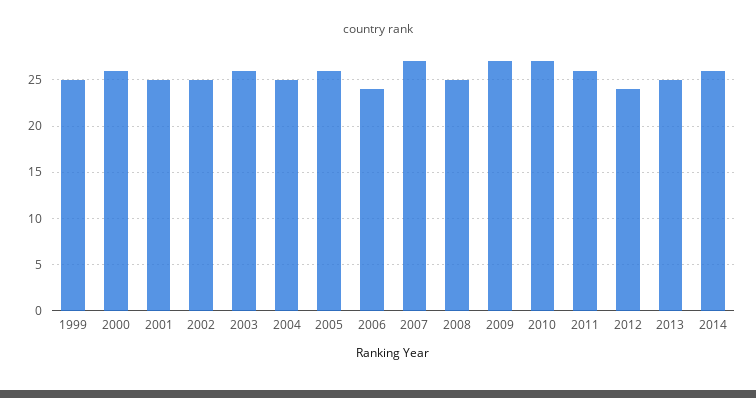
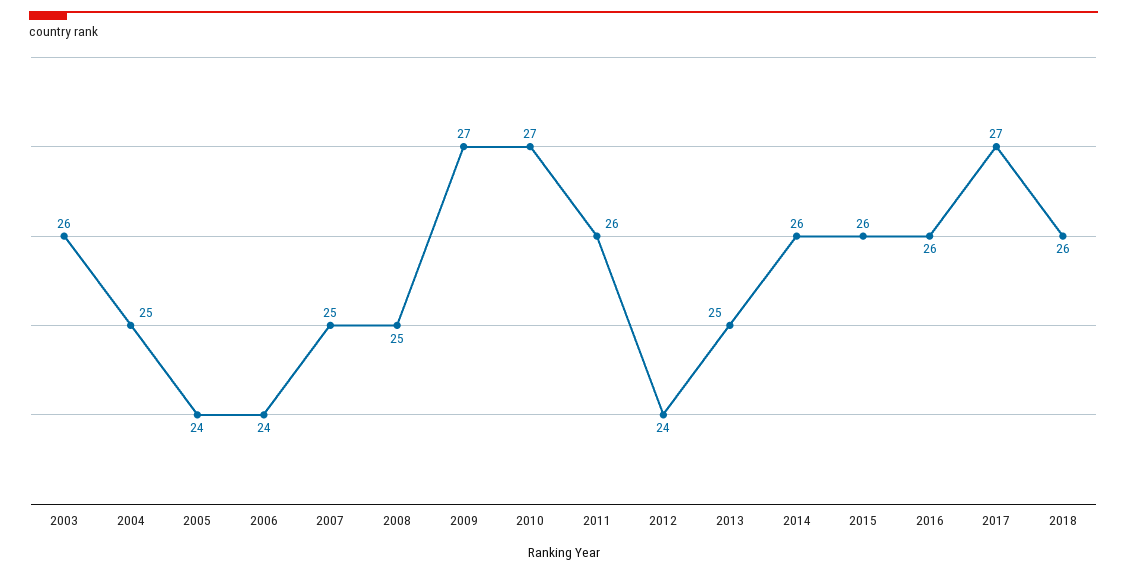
1999: 25 -> none
2000: 26 -> none
2001: 25 -> none
2002: 25 -> none
2005: 26 -> 24
2007: 27 -> 25
2015: none -> 26
2016: none -> 26
2017: none -> 27
2018: none -> 26

